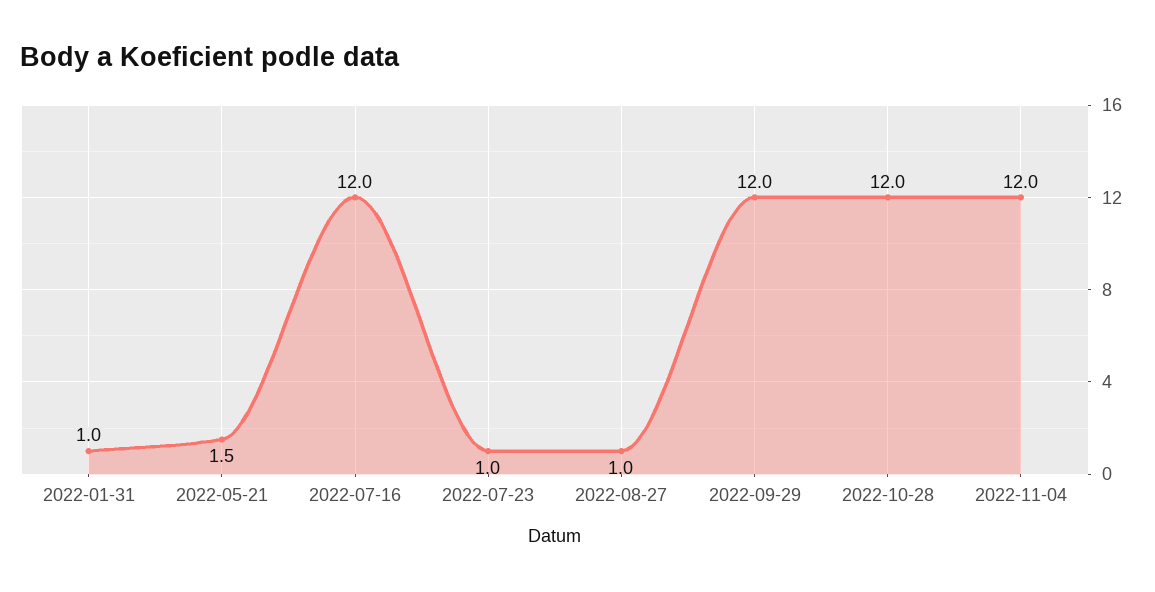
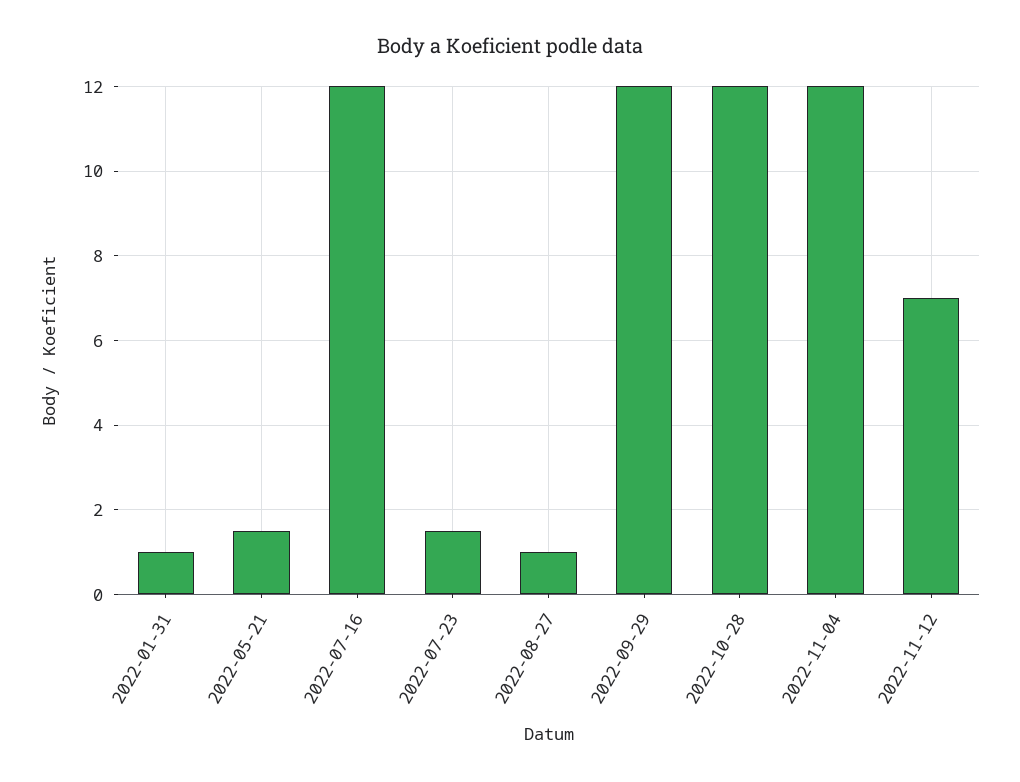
2022-07-23: 1 -> 1.5
2022-11-12: none -> 7

